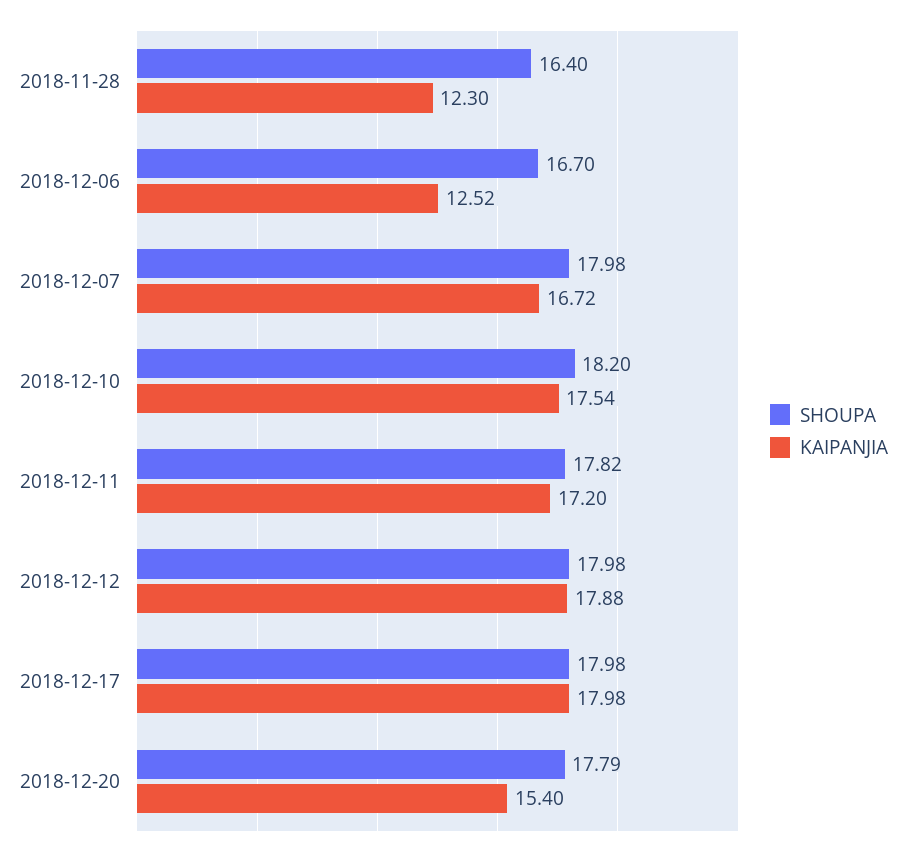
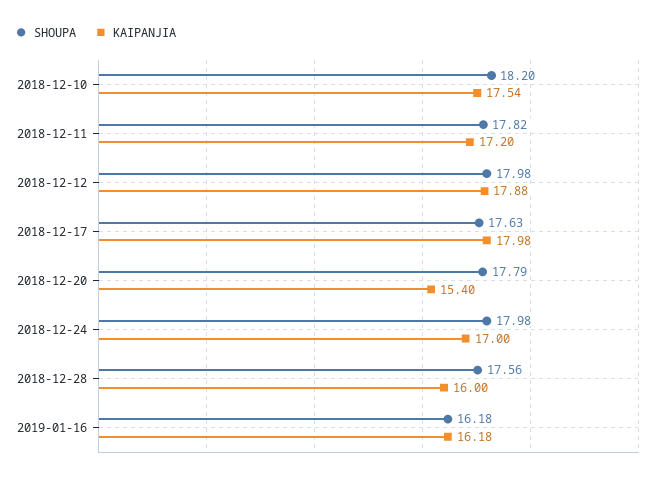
SHOUPA, 2018-11-28: 16.4 -> none
KAIPANJIA, 2018-11-28: 12.3 -> none
SHOUPA, 2018-12-06: 16.7 -> none
KAIPANJIA, 2018-12-06: 12.52 -> none
SHOUPA, 2018-12-07: 17.98 -> none
KAIPANJIA, 2018-12-07: 16.72 -> none
SHOUPA, 2018-12-17: 17.98 -> 17.63
SHOUPA, 2018-12-24: none -> 17.98
KAIPANJIA, 2018-12-24: none -> 17
SHOUPA, 2018-12-28: none -> 17.56
KAIPANJIA, 2018-12-28: none -> 16
SHOUPA, 2019-01-16: none -> 16.18
KAIPANJIA, 2019-01-16: none -> 16.18

